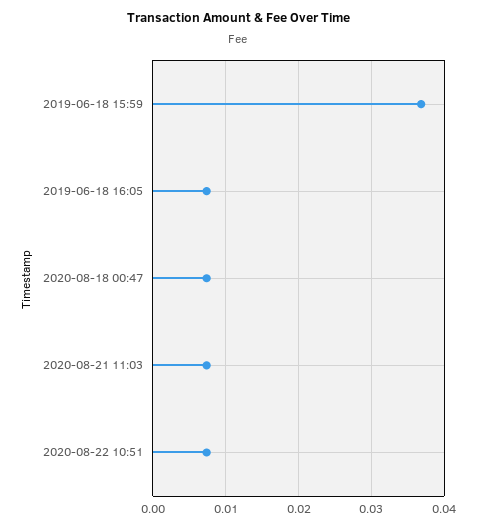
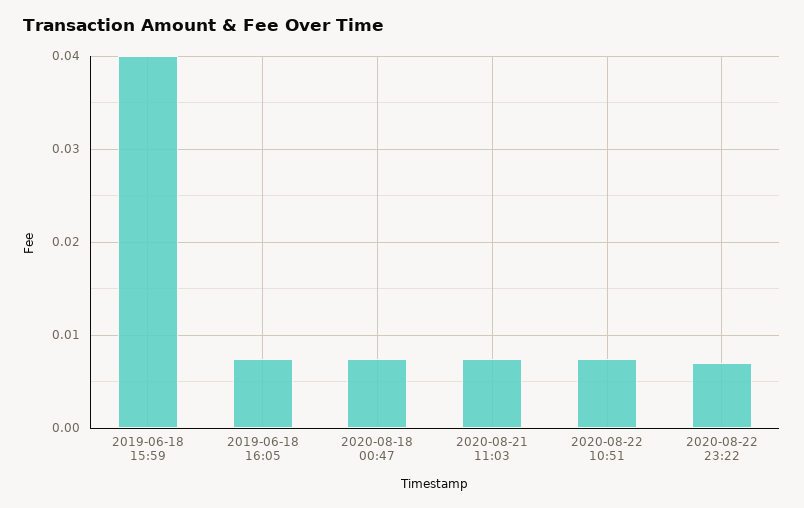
2019-06-18 15:59: 0.037 -> 0.04
2020-08-22 23:22: none -> 0.007

